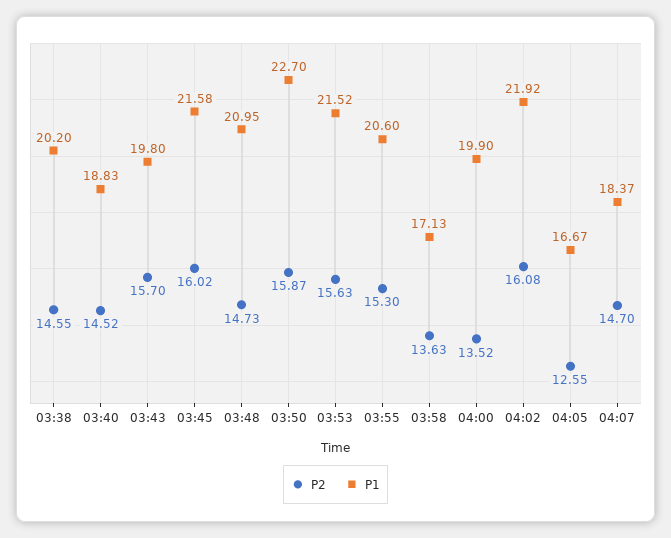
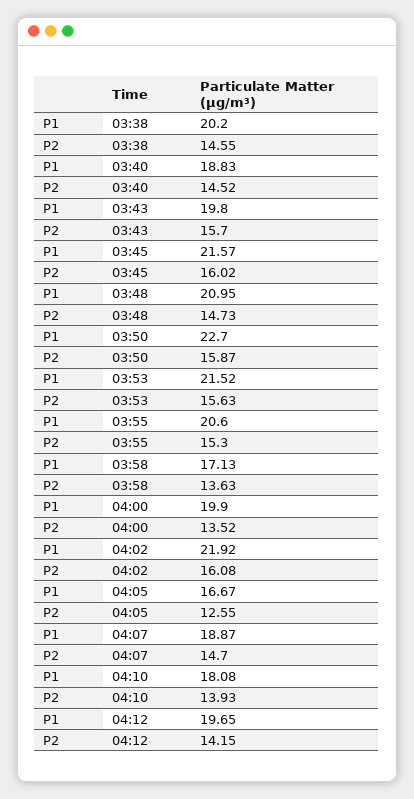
P1, 03:45: 21.58 -> 21.57
P1, 04:07: 18.37 -> 18.87
P1, 04:10: none -> 18.08
P2, 04:10: none -> 13.93
P1, 04:12: none -> 19.65
P2, 04:12: none -> 14.15

